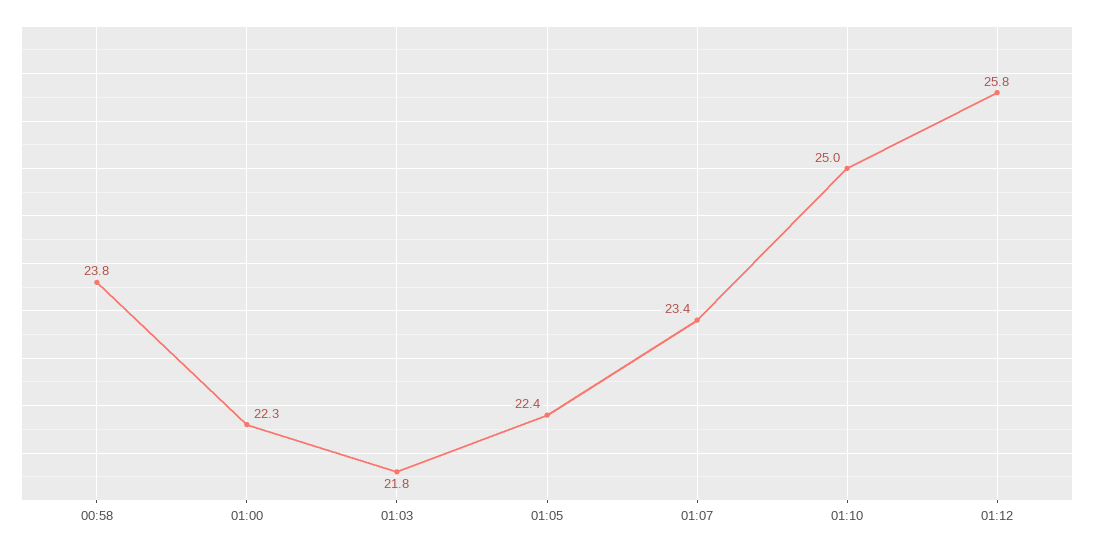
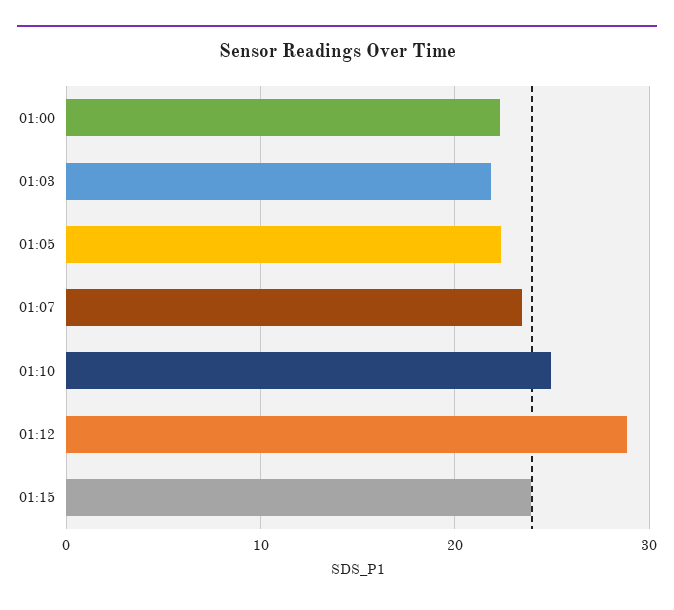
00:58: 23.8 -> none
01:12: 25.8 -> 29
01:15: none -> 24

